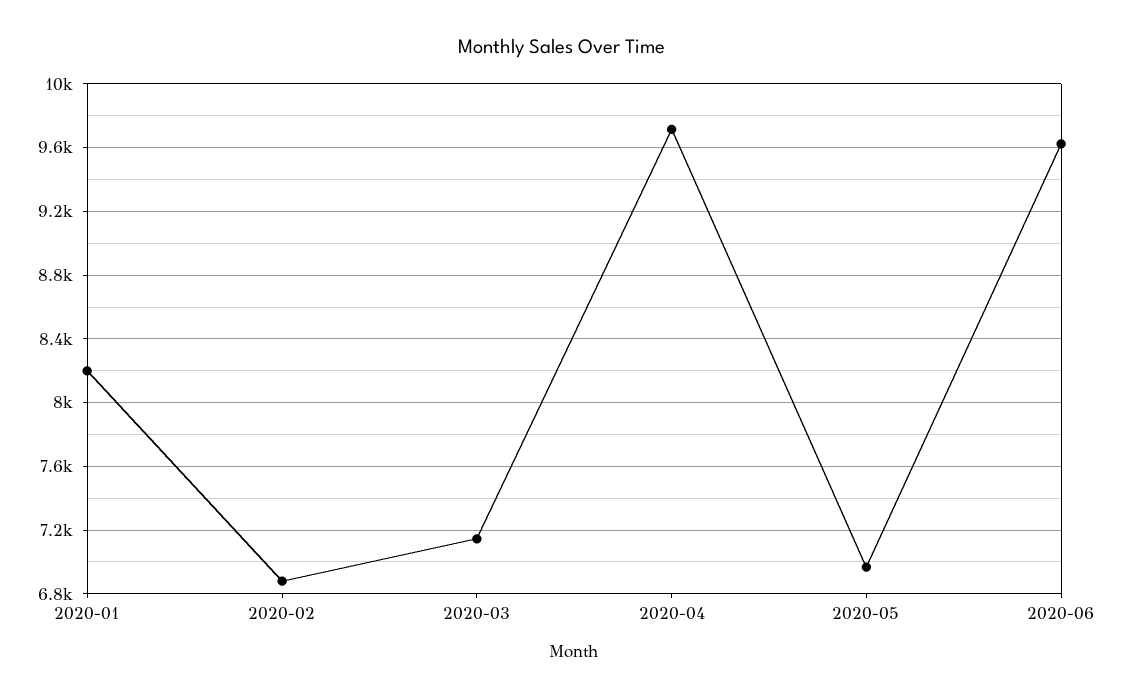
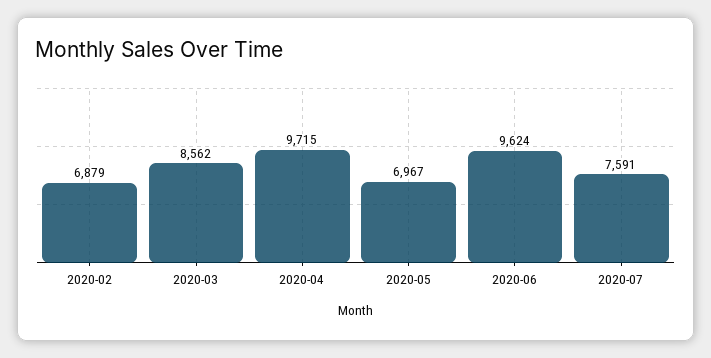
2020-01: 8200 -> none
2020-03: 7150 -> 8562
2020-07: none -> 7591

